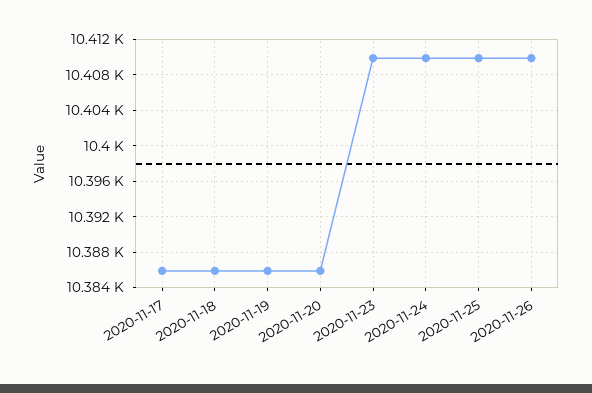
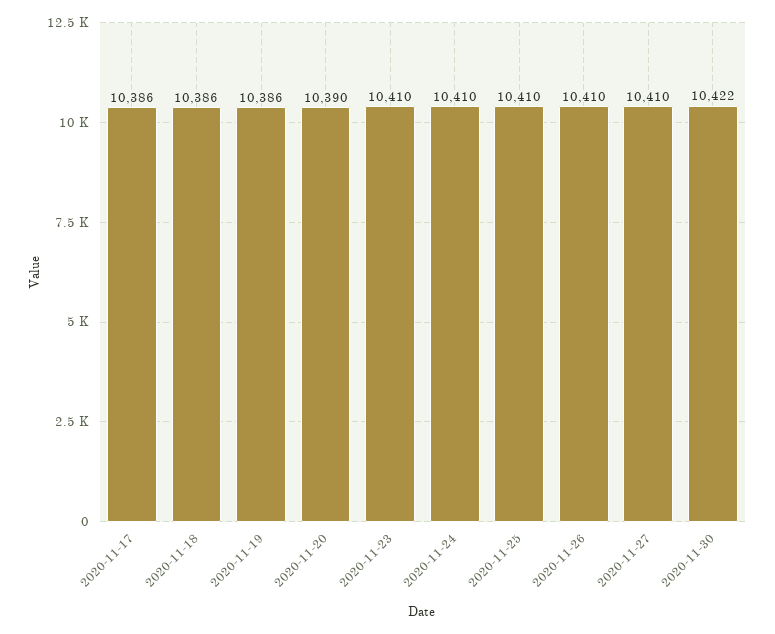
2020-11-20: 10386 -> 10390
2020-11-27: none -> 10410
2020-11-30: none -> 10422

